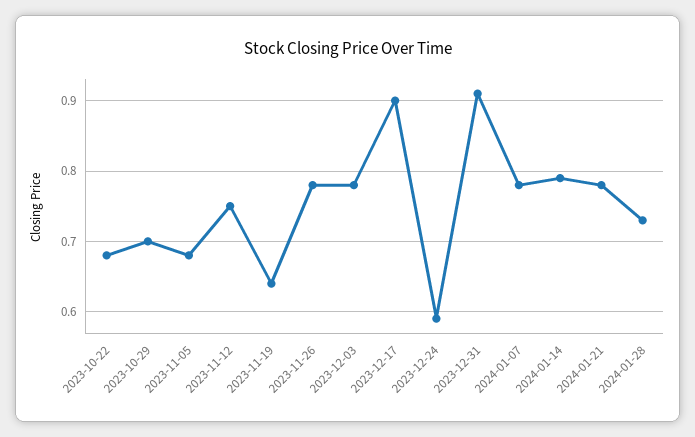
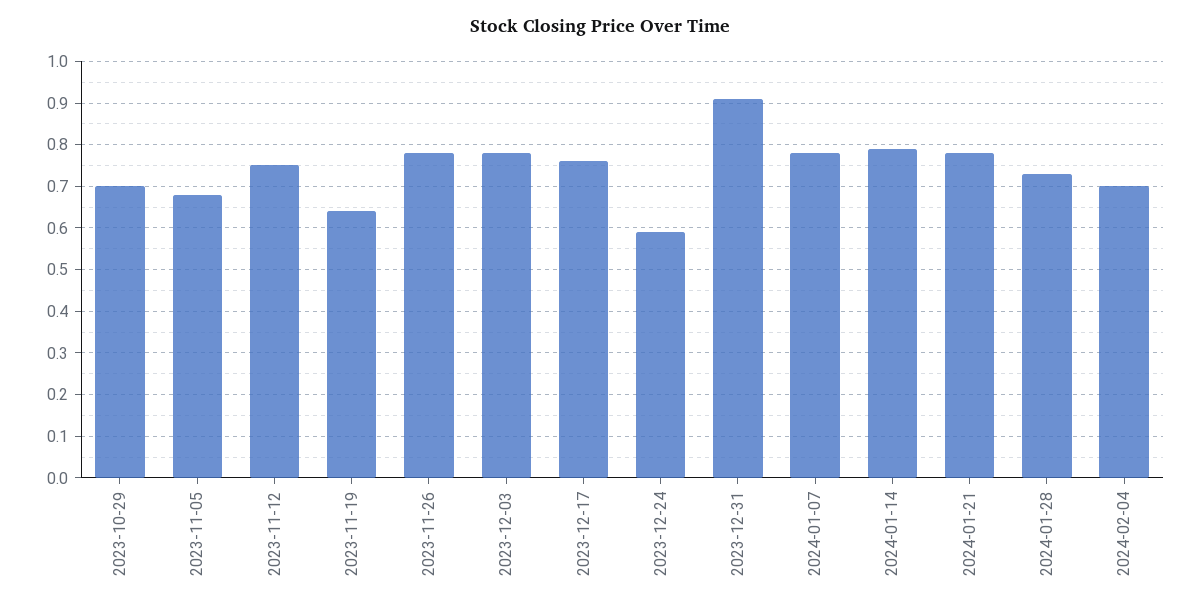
2023-10-22: 0.68 -> none
2023-12-17: 0.9 -> 0.75
2024-02-04: none -> 0.7

